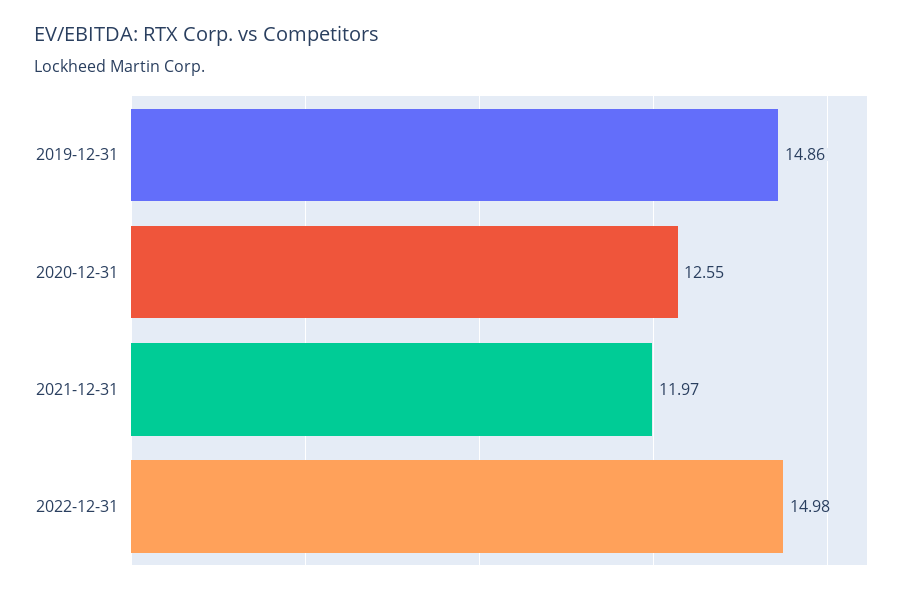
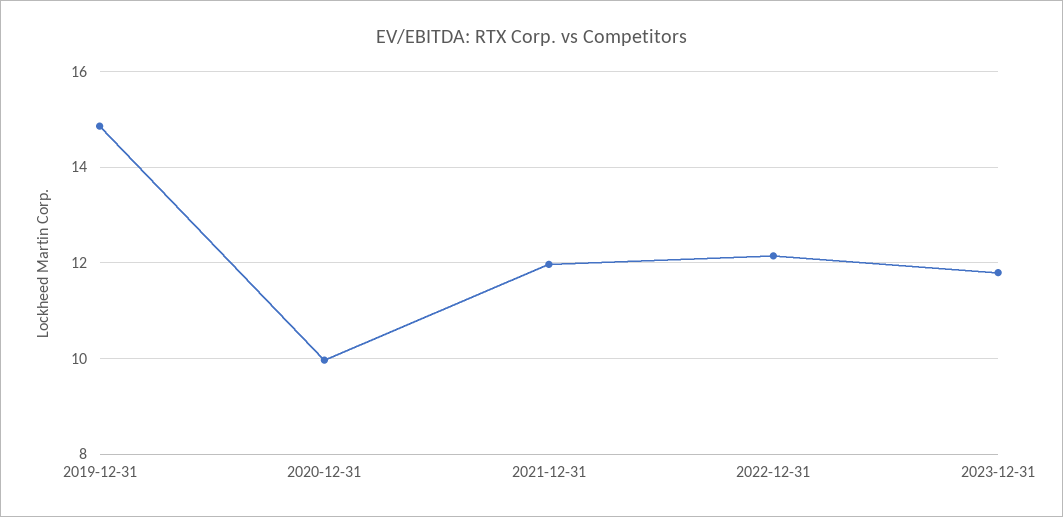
2020-12-31: 12.55 -> 10
2022-12-31: 14.98 -> 12.2
2023-12-31: none -> 11.8

